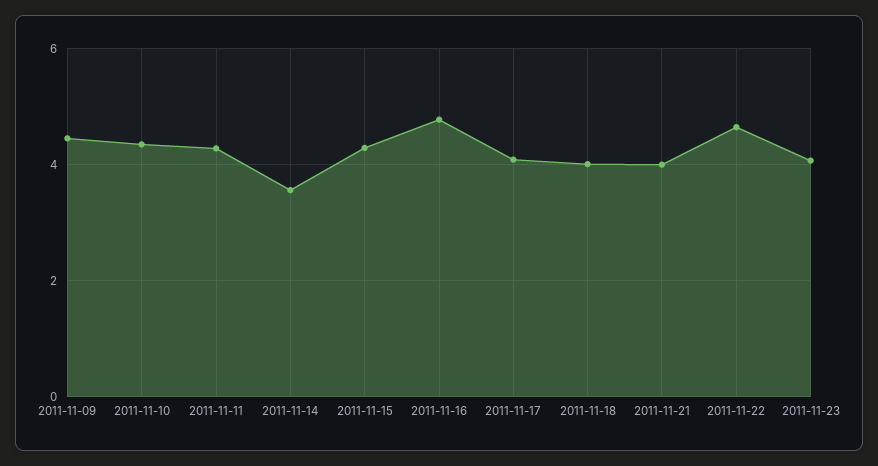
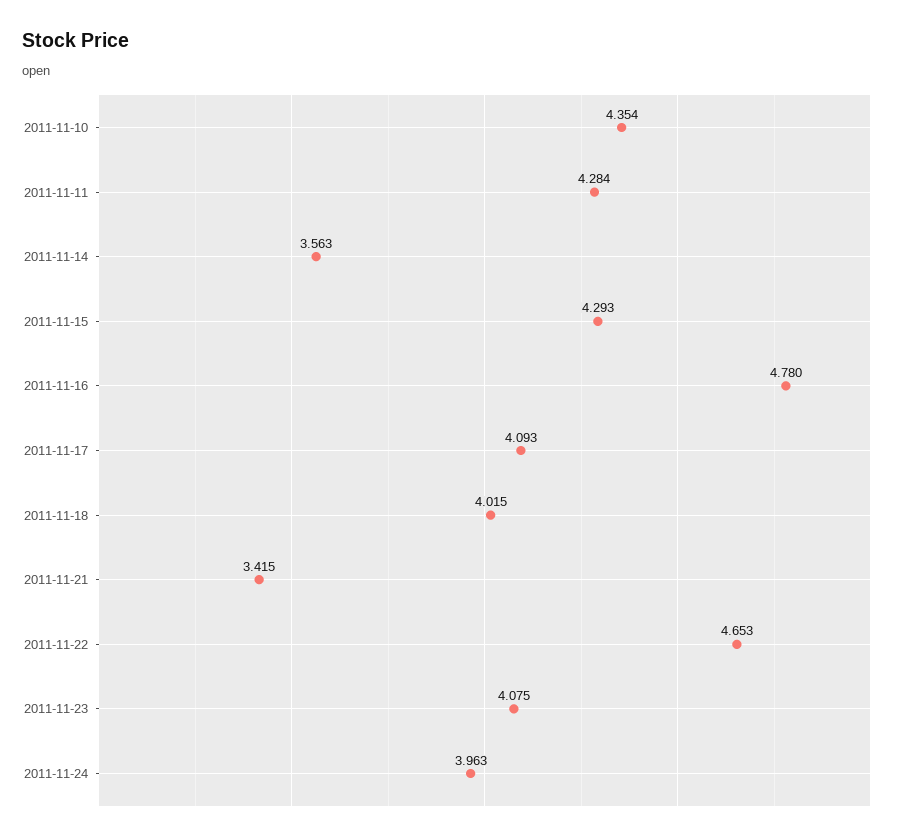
2011-11-09: 4.4 -> none
2011-11-21: 4 -> 3.415
2011-11-24: none -> 3.963

